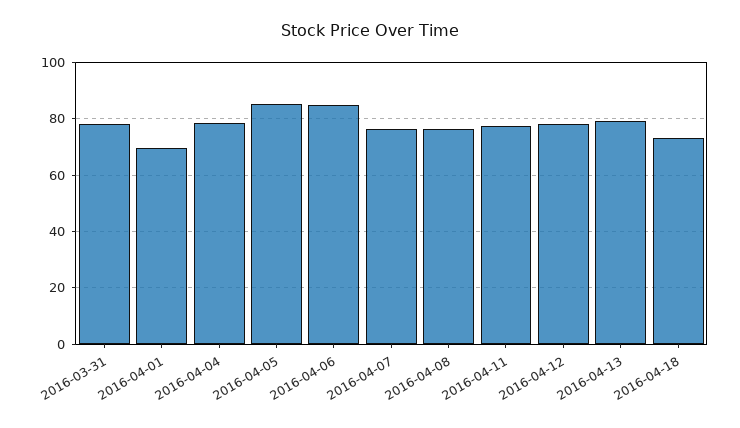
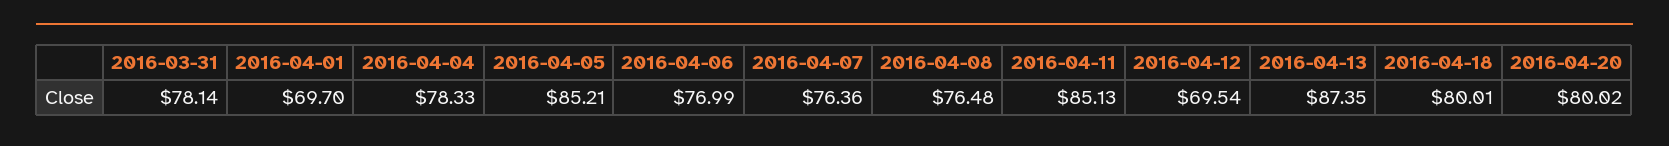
2016-04-06: 85 -> 76.99
2016-04-11: 77.5 -> 85.13
2016-04-12: 77.5 -> 69.54
2016-04-13: 80 -> 87.35
2016-04-18: 72.5 -> 80.01
2016-04-20: none -> 80.02

